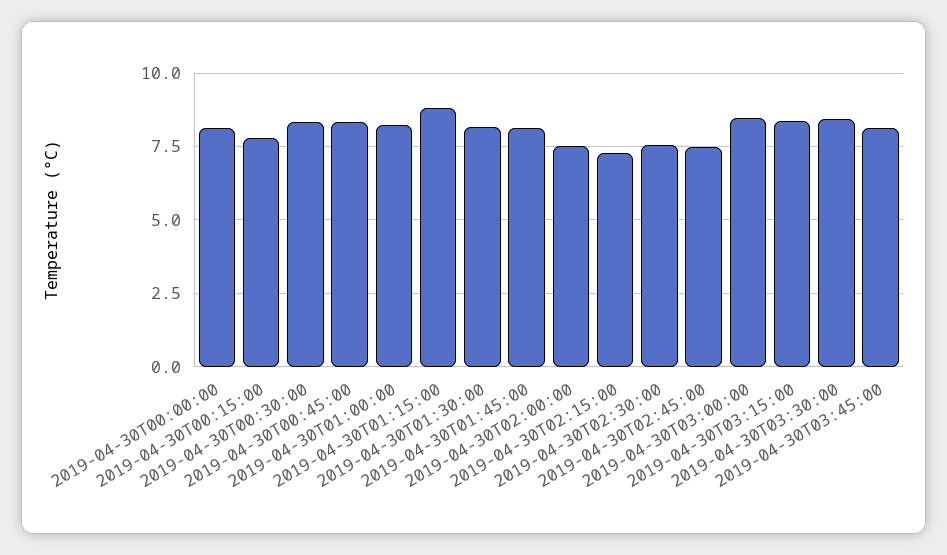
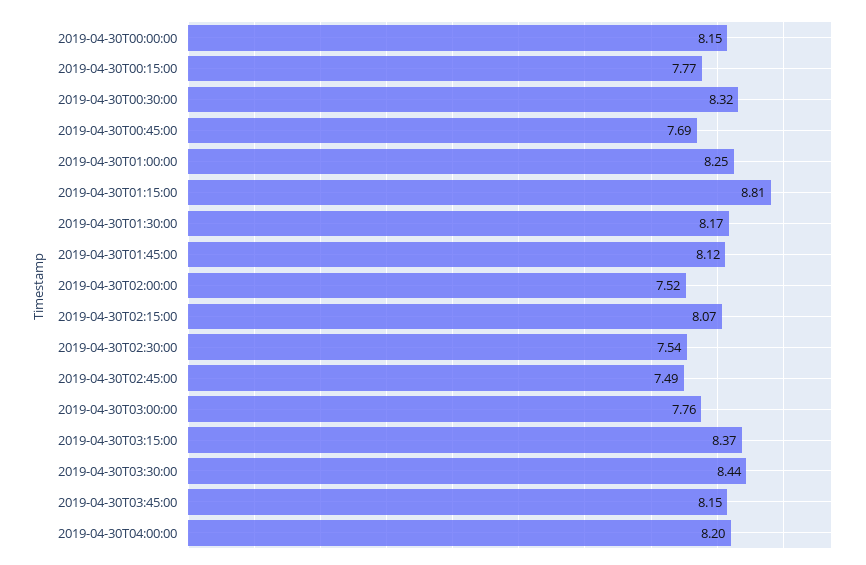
2019-04-30T00:45:00: 8.25 -> 7.69
2019-04-30T02:15:00: 7.25 -> 8.07
2019-04-30T03:00:00: 8.5 -> 7.76
2019-04-30T04:00:00: none -> 8.2

